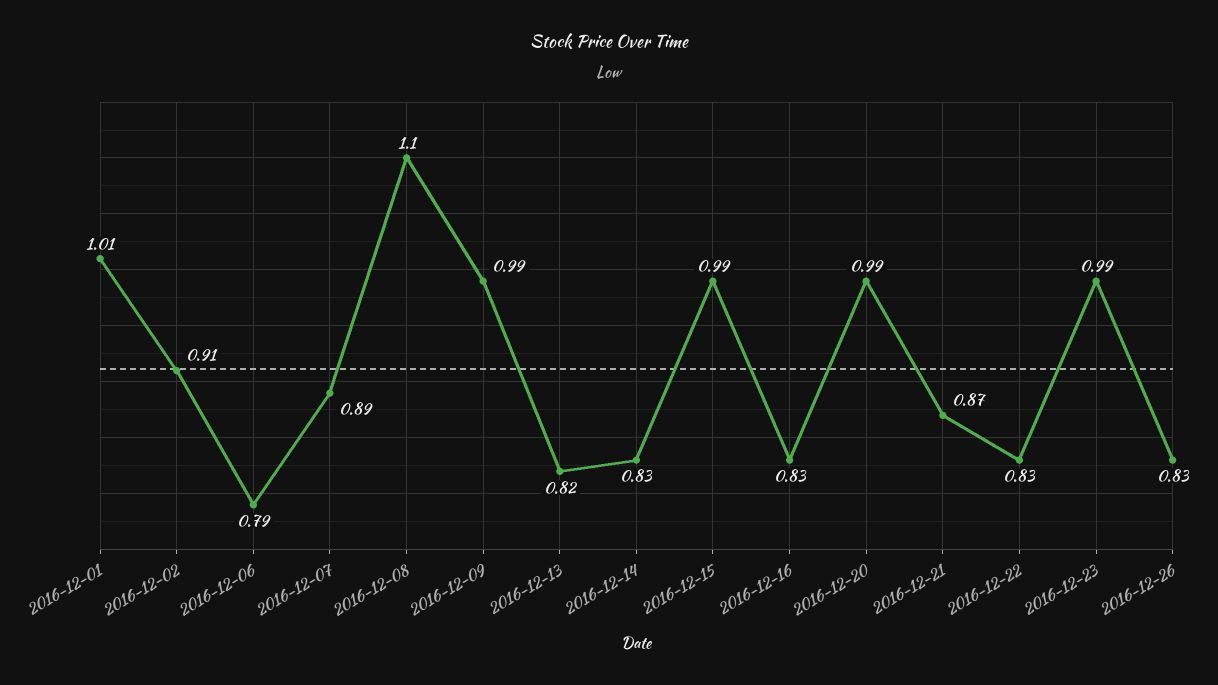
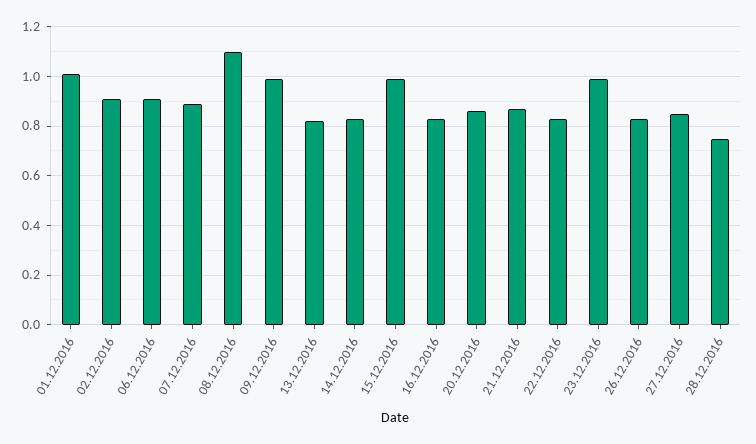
2016-12-06: 0.79 -> 0.9
2016-12-20: 0.99 -> 0.85
27.12.2016: none -> 0.85
28.12.2016: none -> 0.75

